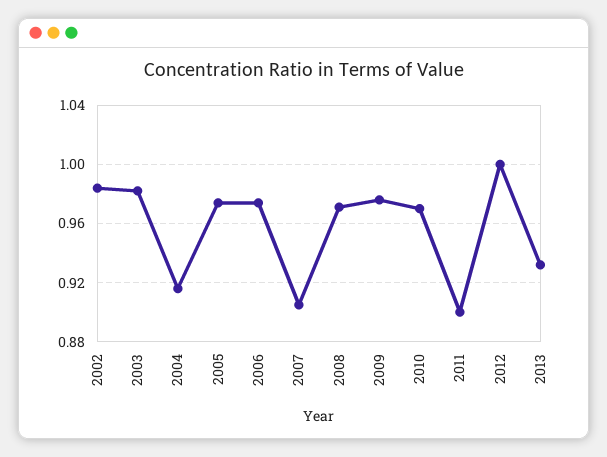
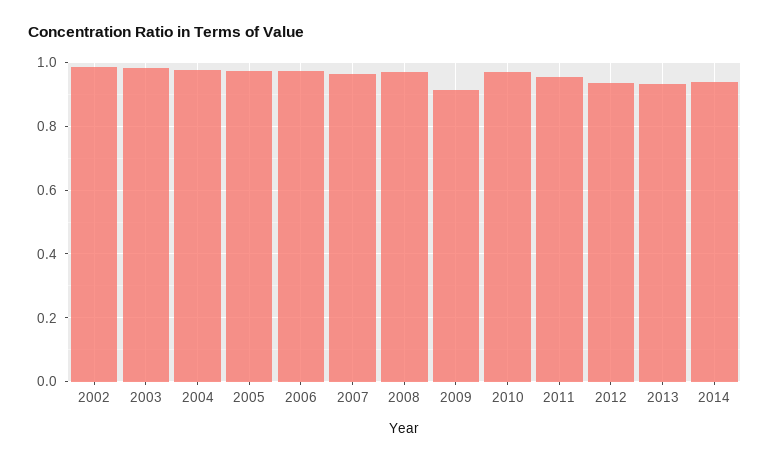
2004: 0.915 -> 0.98
2007: 0.905 -> 0.96
2009: 0.975 -> 0.92
2011: 0.9 -> 0.96
2012: 1 -> 0.94
2014: none -> 0.94

